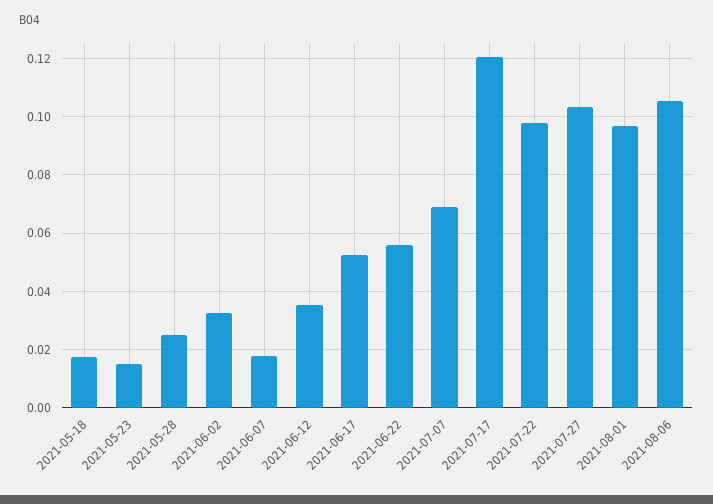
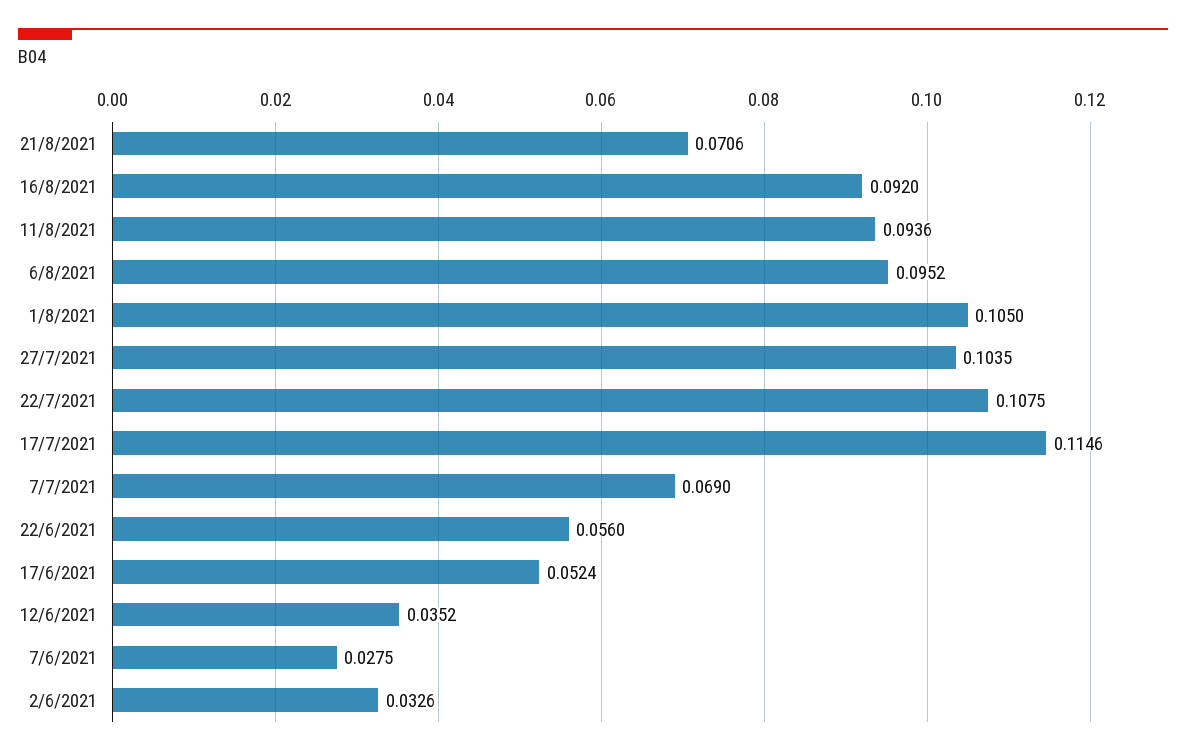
2021-05-18: 0.0175 -> none
2021-05-23: 0.015 -> none
2021-05-28: 0.025 -> none
2021-06-07: 0.0175 -> 0.0275
2021-07-17: 0.12 -> 0.1146
2021-07-22: 0.0975 -> 0.1075
2021-08-01: 0.0975 -> 0.105
2021-08-06: 0.105 -> 0.0952
21/8/2021: none -> 0.0706
16/8/2021: none -> 0.092
11/8/2021: none -> 0.0936

